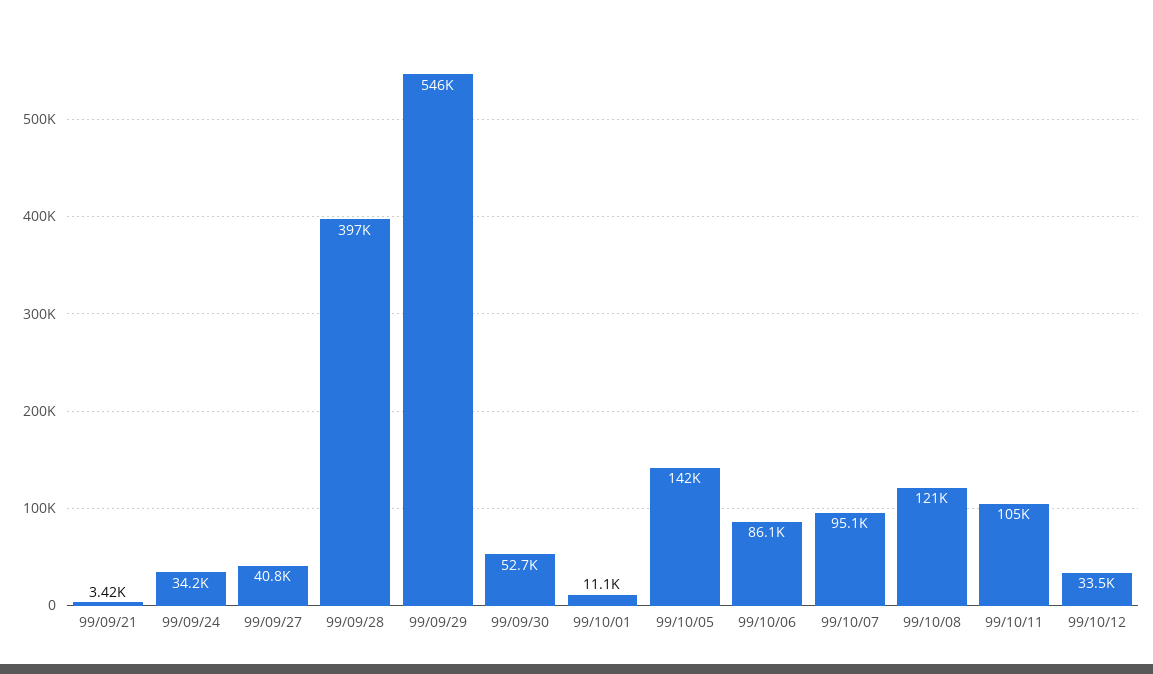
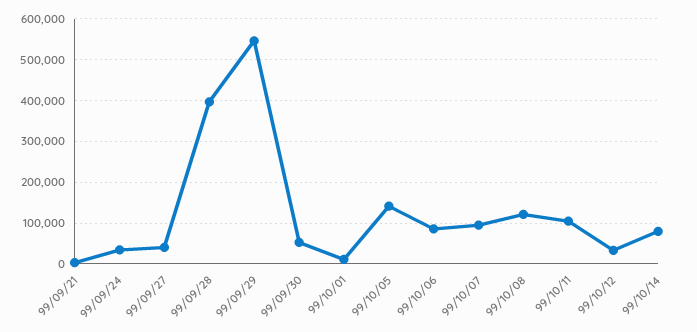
99/10/14: none -> 80000

